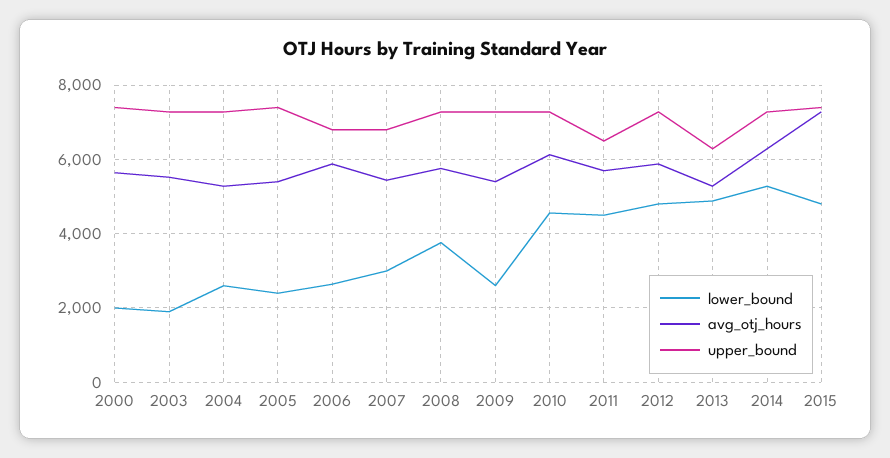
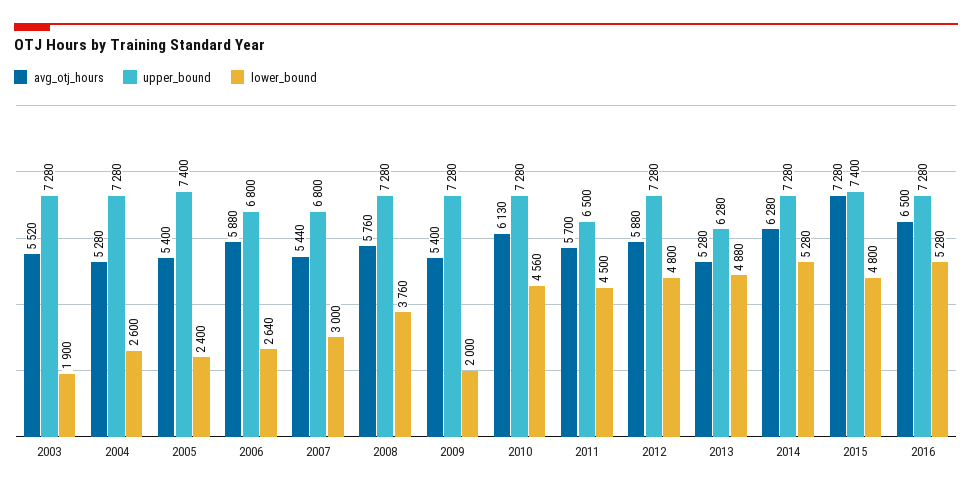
lower_bound, 2000: 2000 -> none
avg_otj_hours, 2000: 5600 -> none
upper_bound, 2000: 7400 -> none
lower_bound, 2009: 2600 -> 2000
avg_otj_hours, 2016: none -> 6500
upper_bound, 2016: none -> 7280
lower_bound, 2016: none -> 5280

